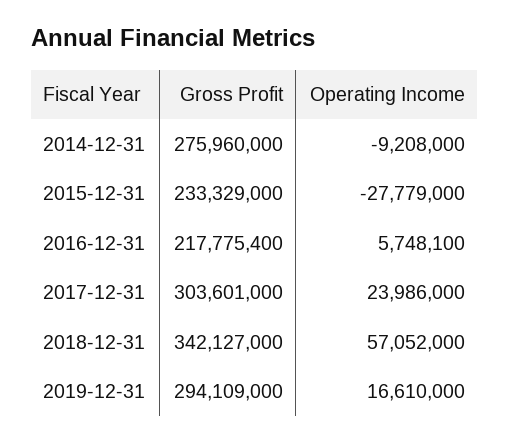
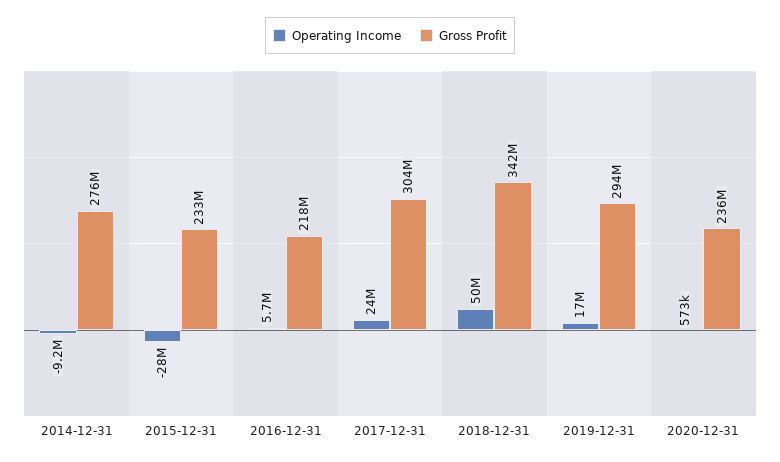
Operating Income, 2018-12-31: 57052000 -> 50000000
Operating Income, 2020-12-31: none -> 573000
Gross Profit, 2020-12-31: none -> 236000000

